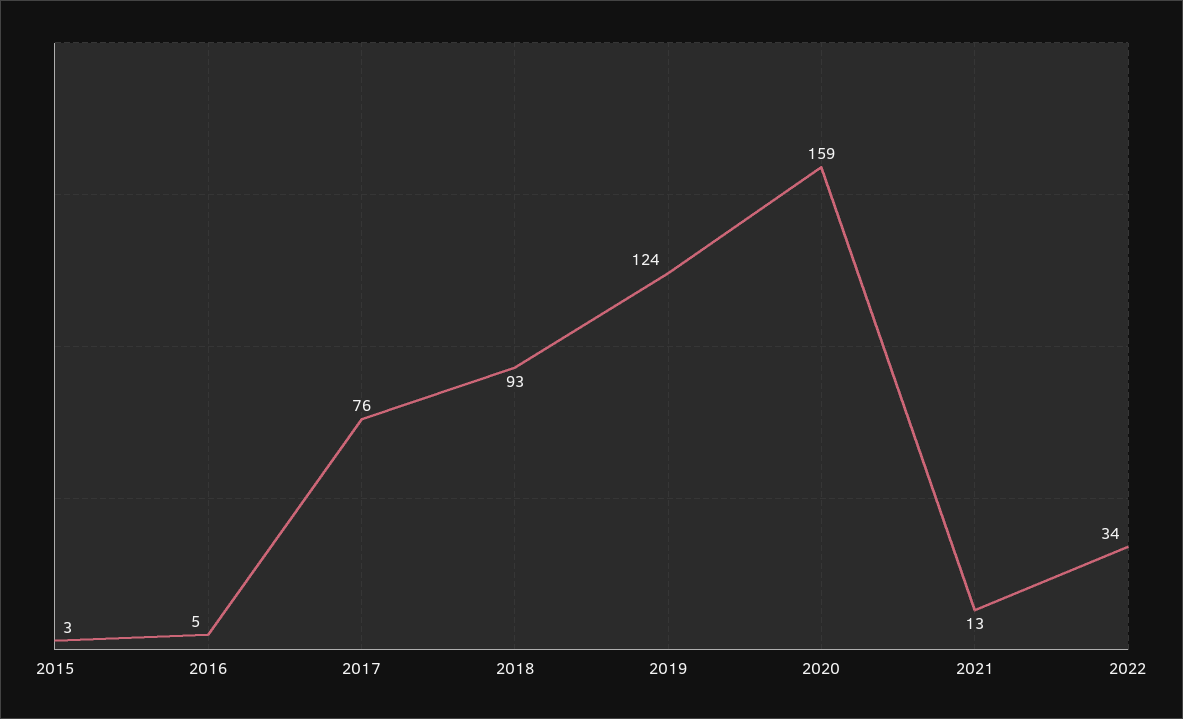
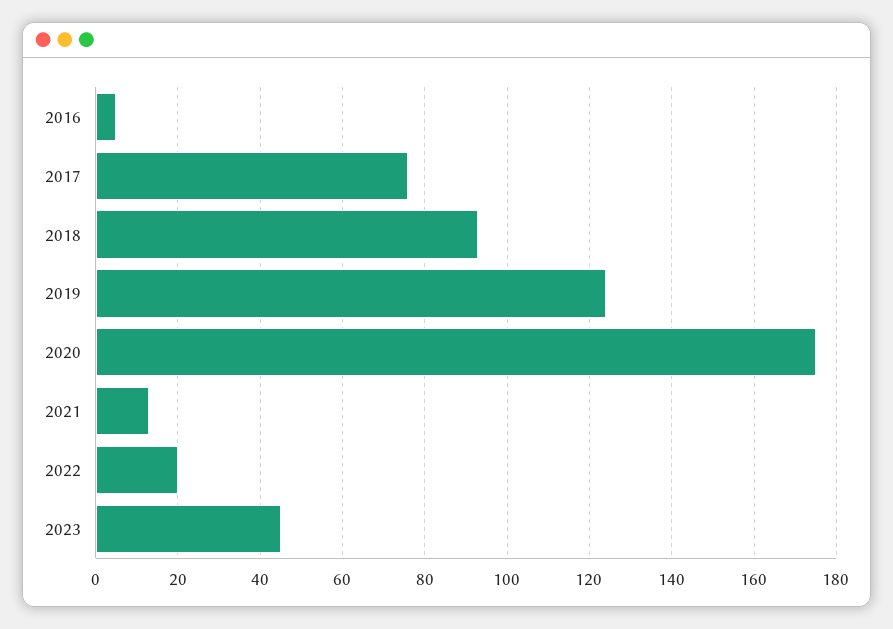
2015: 3 -> none
2020: 159 -> 175
2022: 34 -> 20
2023: none -> 45

